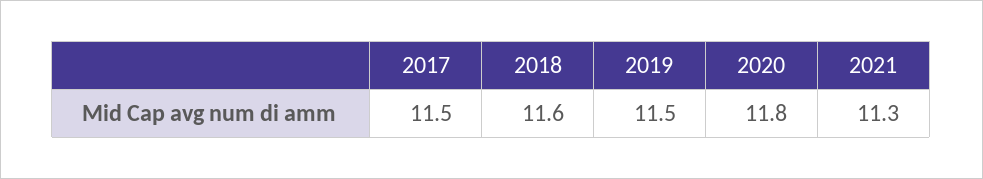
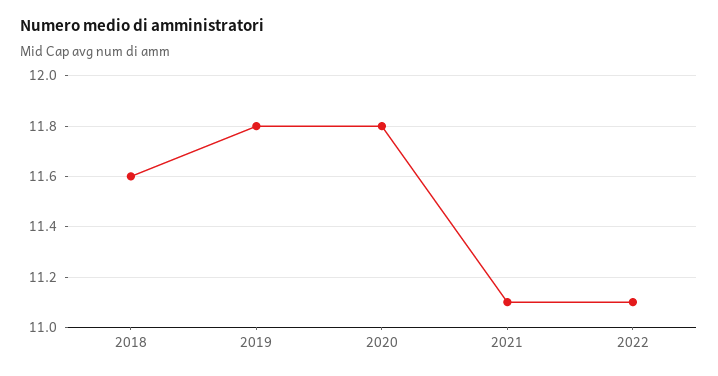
2017: 11.5 -> none
2019: 11.5 -> 11.8
2021: 11.3 -> 11.1
2022: none -> 11.1

